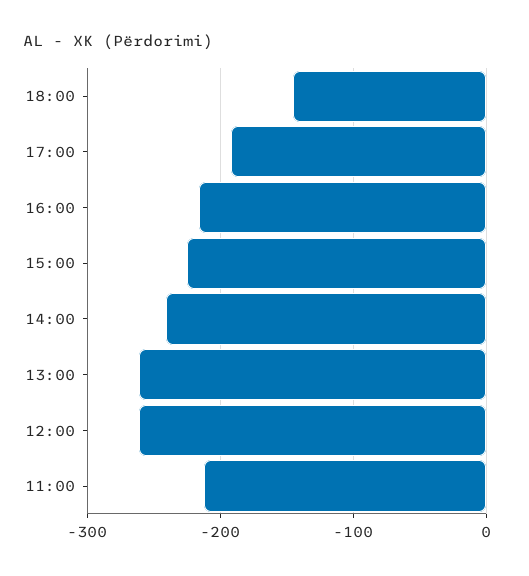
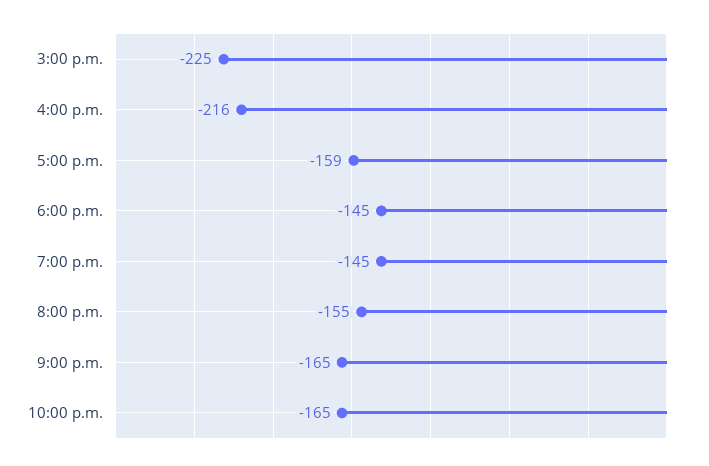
17:00: -190 -> -159
14:00: -240 -> none
13:00: -260 -> none
12:00: -260 -> none
11:00: -210 -> none
7:00 p.m.: none -> -145
8:00 p.m.: none -> -155
9:00 p.m.: none -> -165
10:00 p.m.: none -> -165

